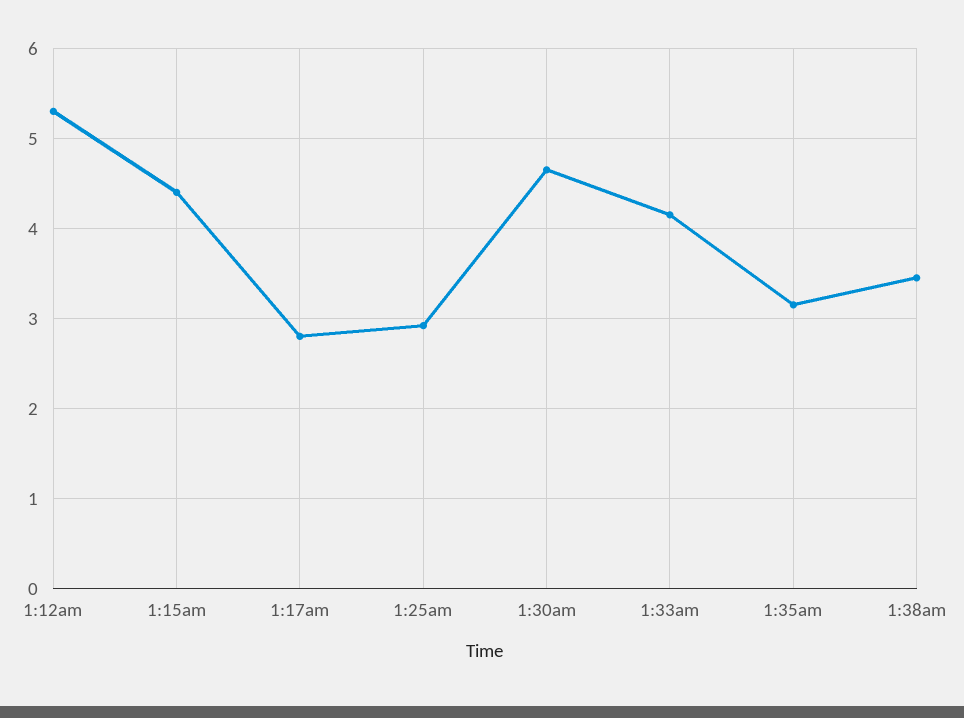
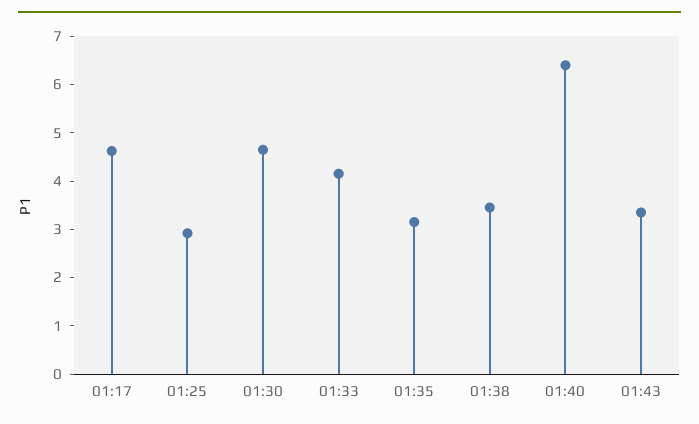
1:12am: 5.3 -> none
1:15am: 4.4 -> none
1:17am: 2.8 -> 4.6
01:40: none -> 6.4
01:43: none -> 3.4

